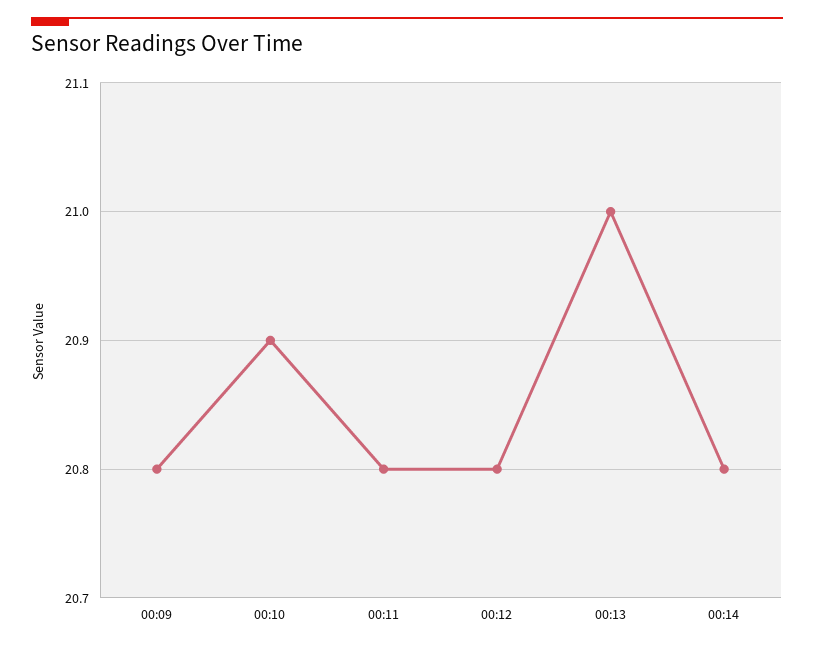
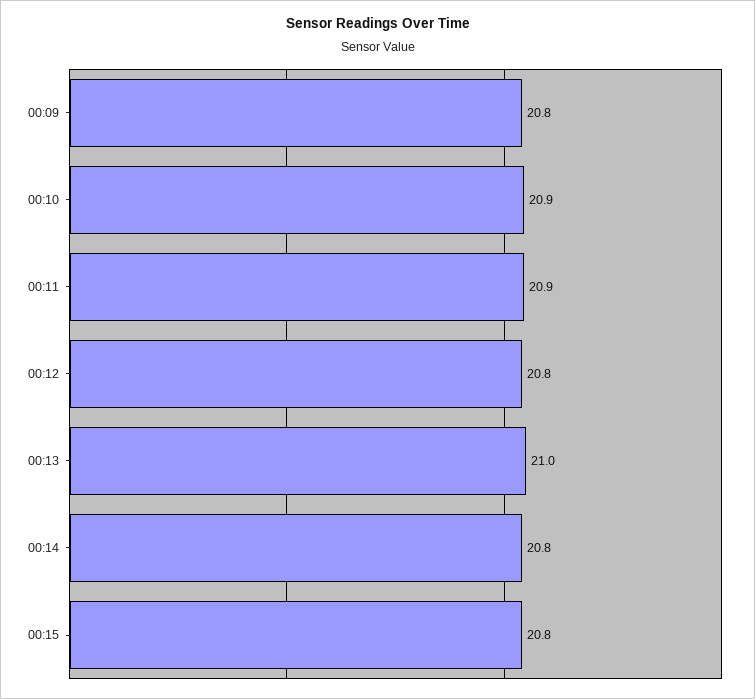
00:11: 20.8 -> 20.9
00:15: none -> 20.8

